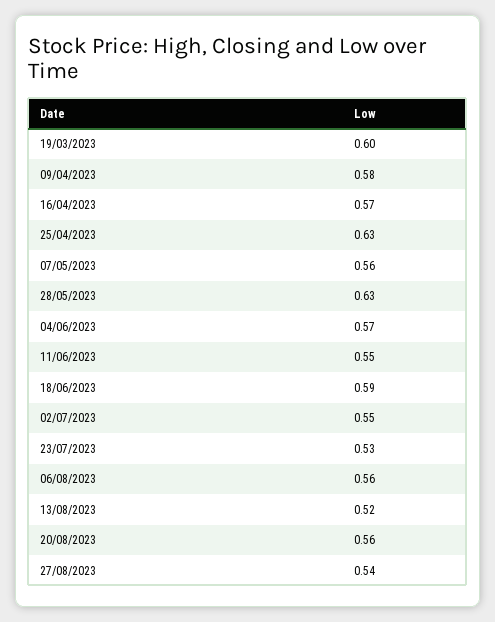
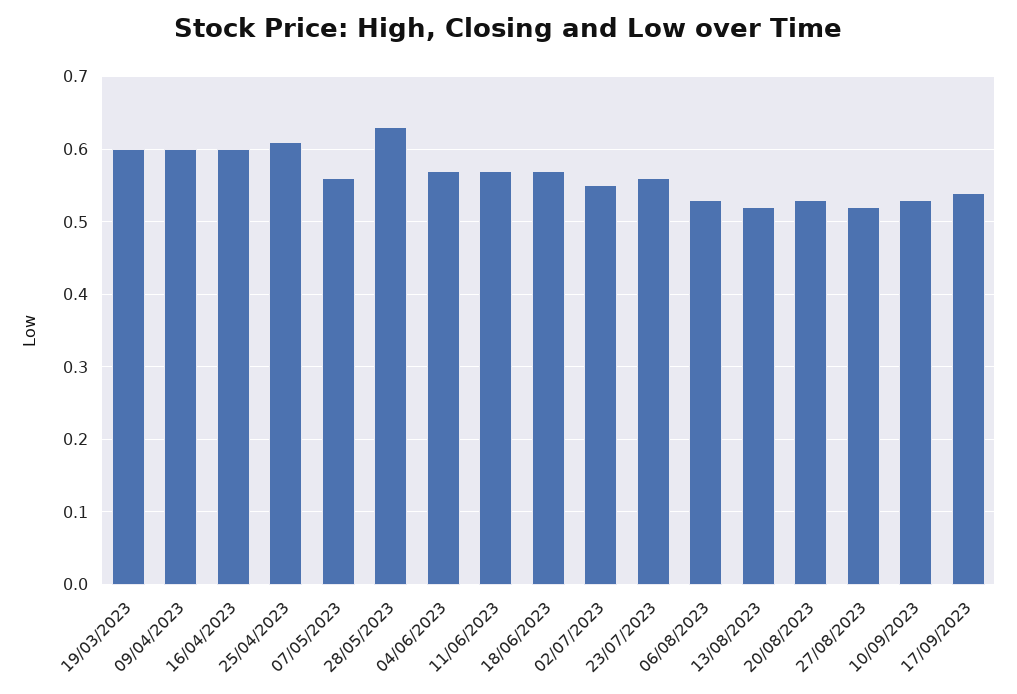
09/04/2023: 0.58 -> 0.6
16/04/2023: 0.57 -> 0.6
25/04/2023: 0.63 -> 0.61
11/06/2023: 0.55 -> 0.57
18/06/2023: 0.59 -> 0.57
23/07/2023: 0.53 -> 0.56
06/08/2023: 0.56 -> 0.53
20/08/2023: 0.56 -> 0.53
27/08/2023: 0.54 -> 0.52
10/09/2023: none -> 0.53
17/09/2023: none -> 0.54

